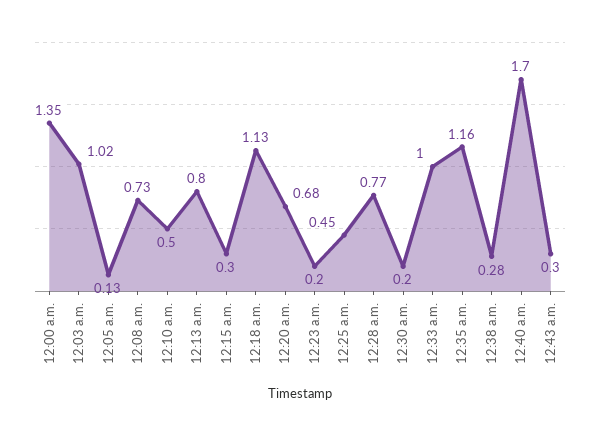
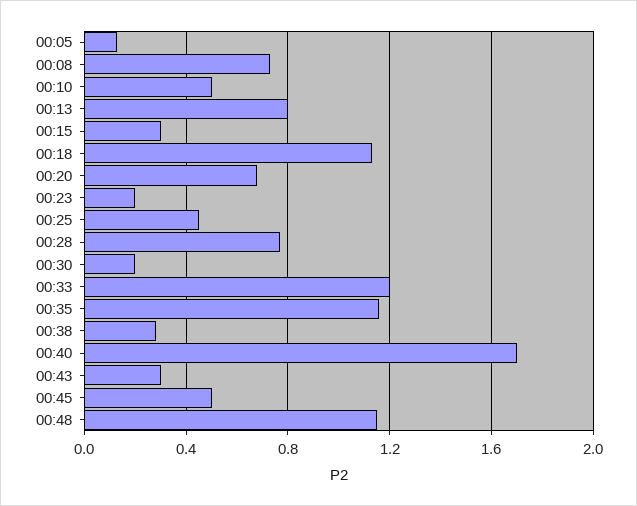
12:00 a.m.: 1.35 -> none
12:03 a.m.: 1.02 -> none
12:33 a.m.: 1 -> 1.2
00:45: none -> 0.5
00:48: none -> 1.15

